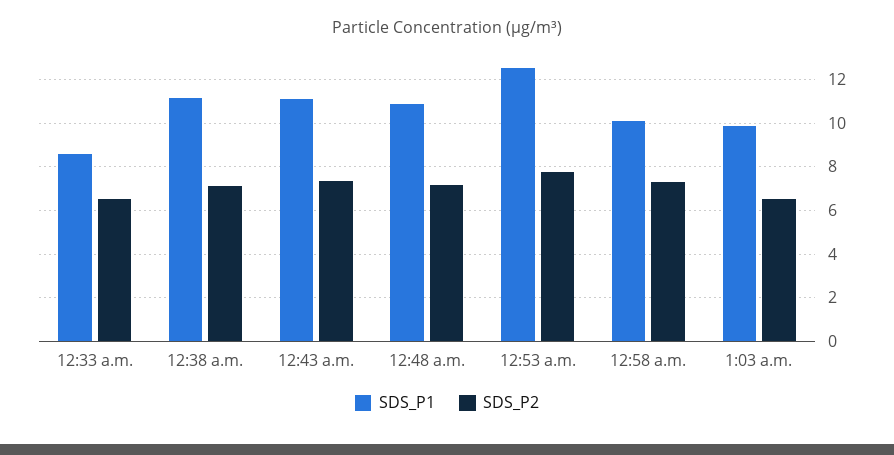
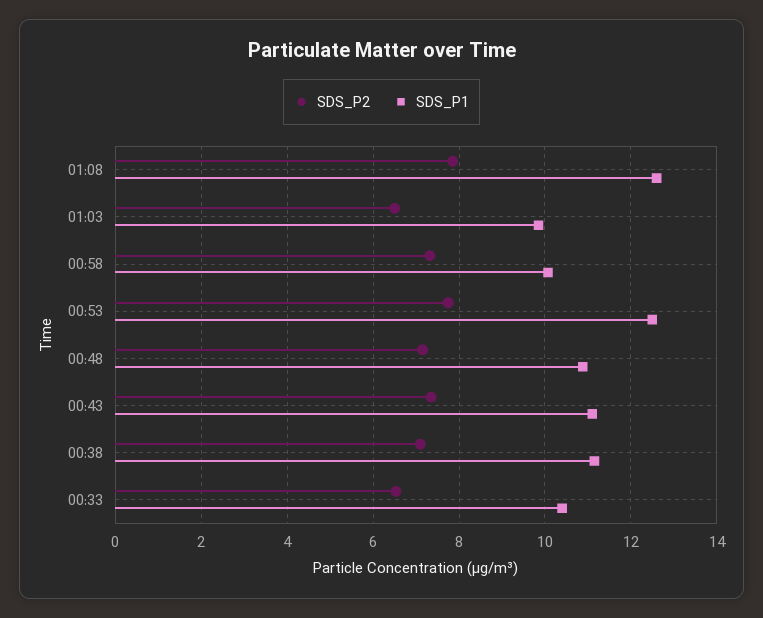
SDS_P1, 12:33 a.m.: 8.5 -> 10.4
SDS_P2, 01:08: none -> 7.8
SDS_P1, 01:08: none -> 12.6

